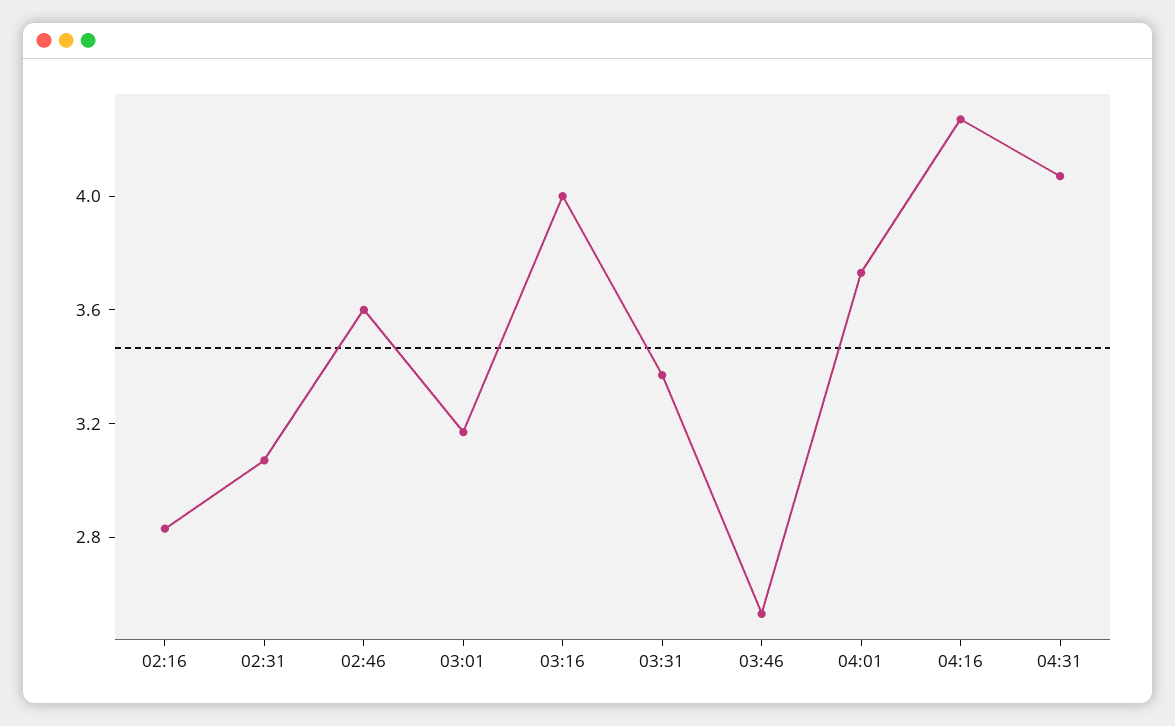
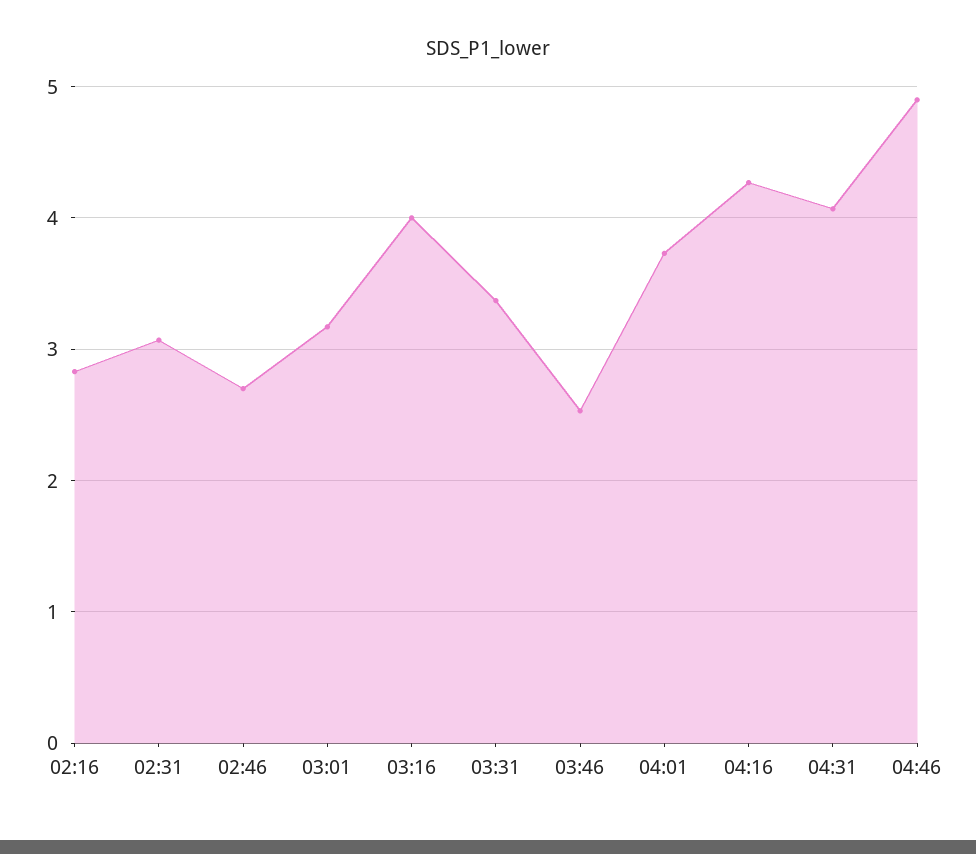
02:46: 3.6 -> 2.7
04:46: none -> 4.9

